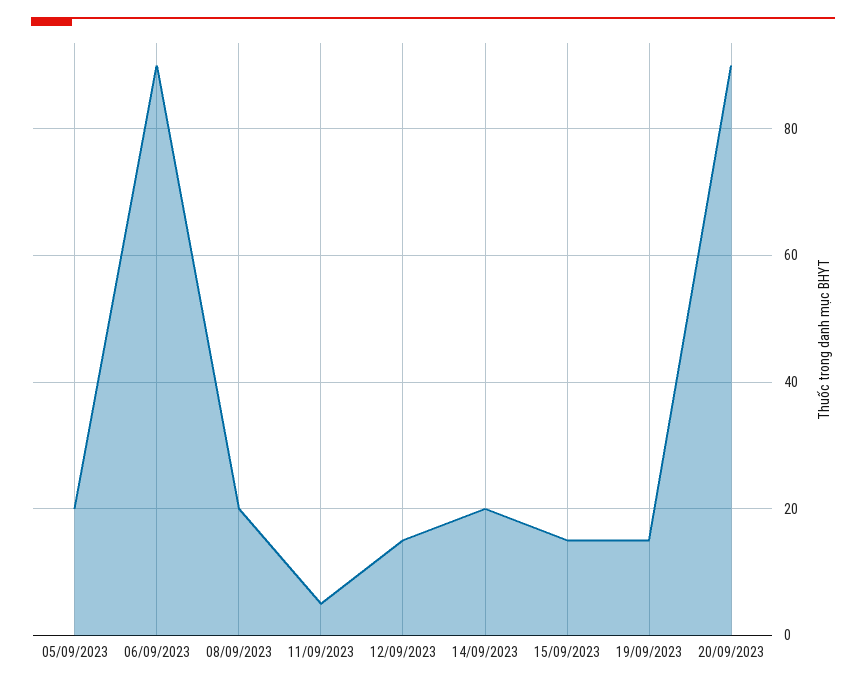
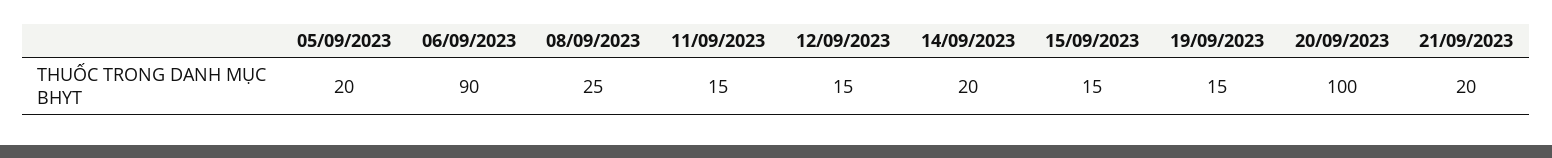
08/09/2023: 20 -> 25
11/09/2023: 5 -> 15
20/09/2023: 90 -> 100
21/09/2023: none -> 20

